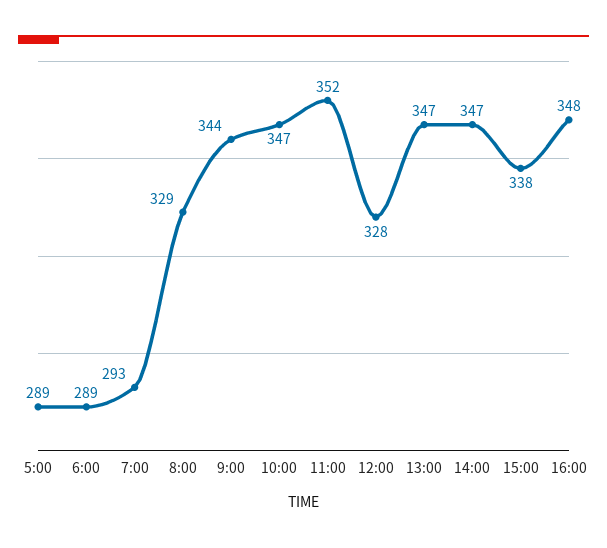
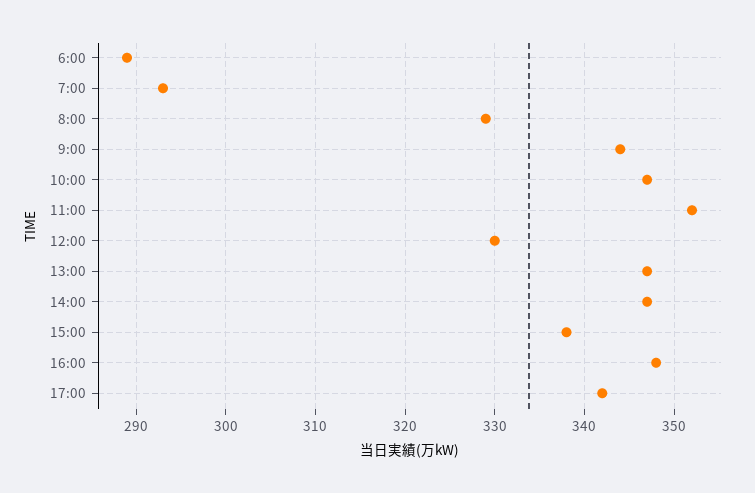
5:00: 289 -> none
12:00: 328 -> 330
17:00: none -> 342

